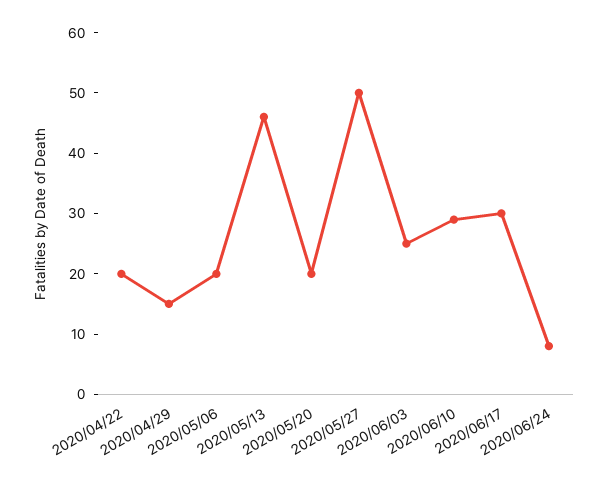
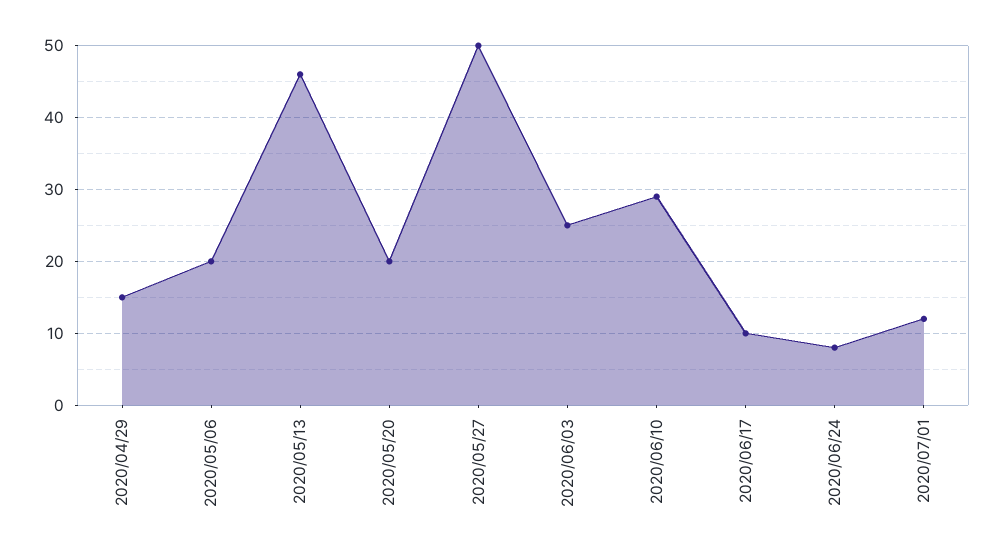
2020/04/22: 20 -> none
2020/06/17: 30 -> 10
2020/07/01: none -> 12

